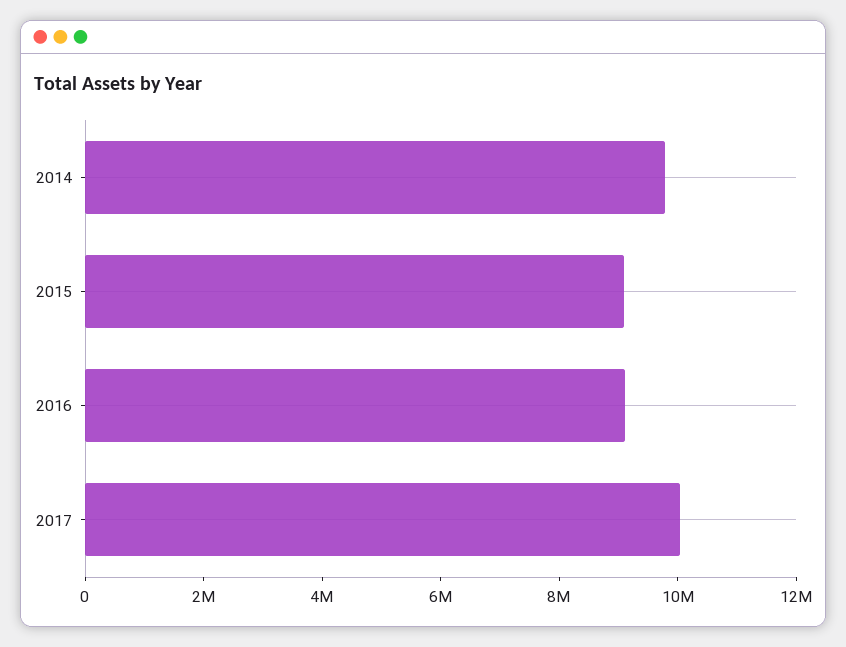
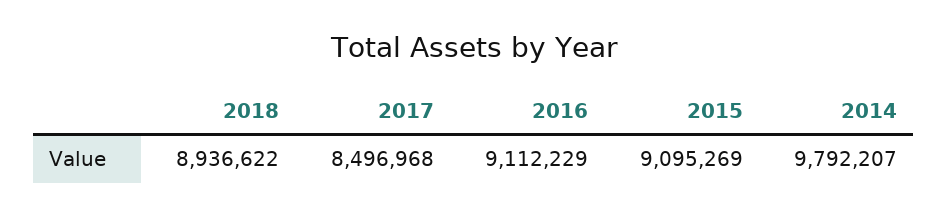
2017: 10000000 -> 8496968
2018: none -> 8936622

